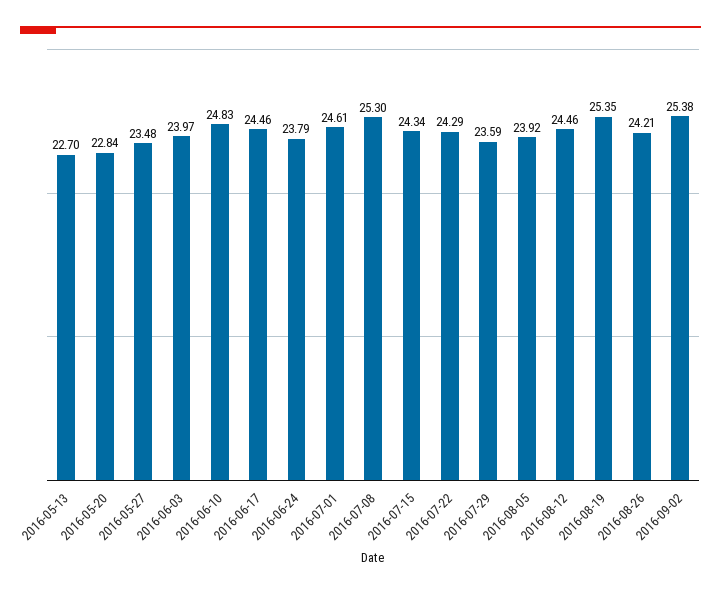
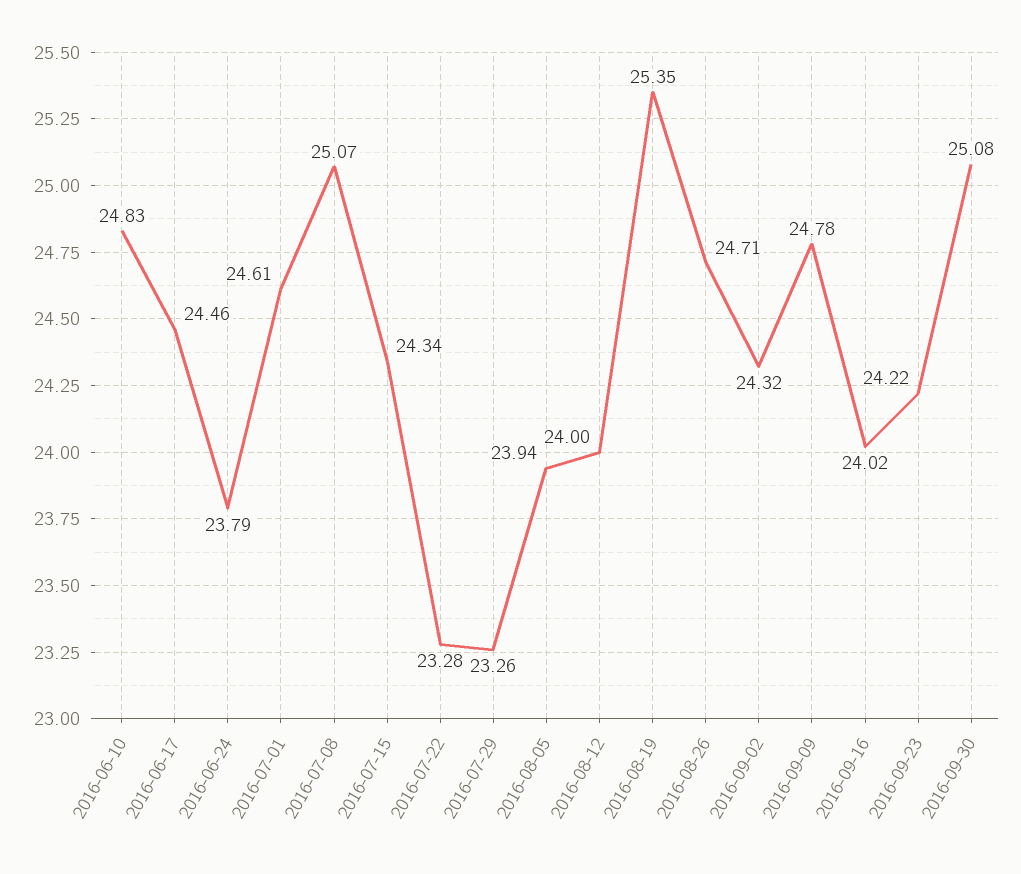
2016-05-13: 22.7 -> none
2016-05-20: 22.84 -> none
2016-05-27: 23.48 -> none
2016-06-03: 23.97 -> none
2016-07-08: 25.3 -> 25.07
2016-07-22: 24.29 -> 23.28
2016-07-29: 23.59 -> 23.26
2016-08-05: 23.92 -> 23.94
2016-08-12: 24.46 -> 24
2016-08-26: 24.21 -> 24.71
2016-09-02: 25.38 -> 24.32
2016-09-09: none -> 24.78
2016-09-16: none -> 24.02
2016-09-23: none -> 24.22
2016-09-30: none -> 25.08

